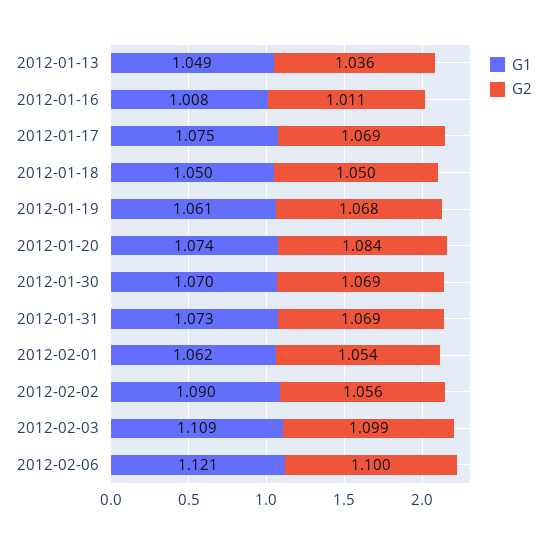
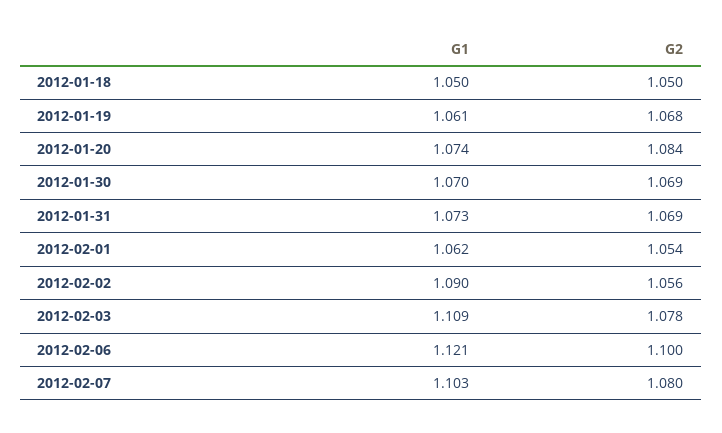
G1, 2012-01-13: 1.049 -> none
G2, 2012-01-13: 1.036 -> none
G1, 2012-01-16: 1.008 -> none
G2, 2012-01-16: 1.011 -> none
G1, 2012-01-17: 1.075 -> none
G2, 2012-01-17: 1.069 -> none
G2, 2012-02-03: 1.099 -> 1.078
G1, 2012-02-07: none -> 1.103
G2, 2012-02-07: none -> 1.08

